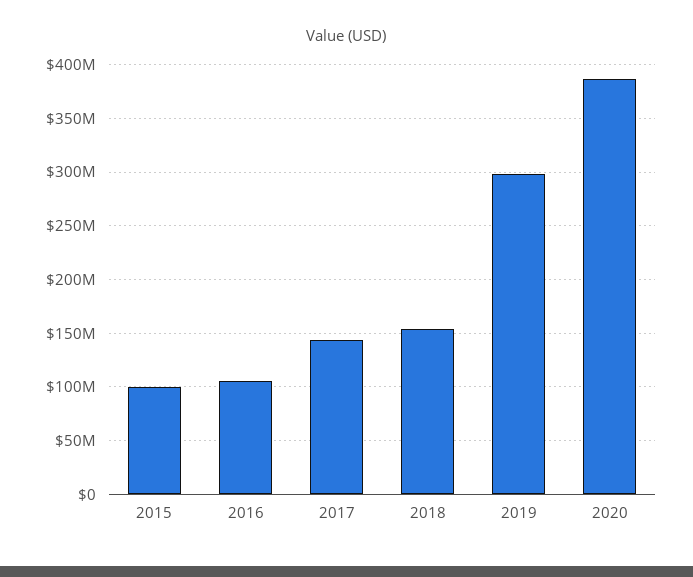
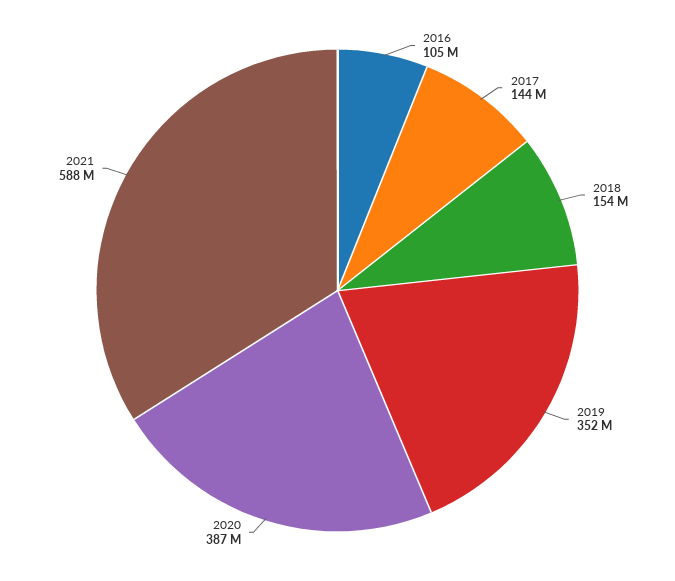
2015: 100000000 -> none
2019: 300000000 -> 352000000
2021: none -> 588000000

